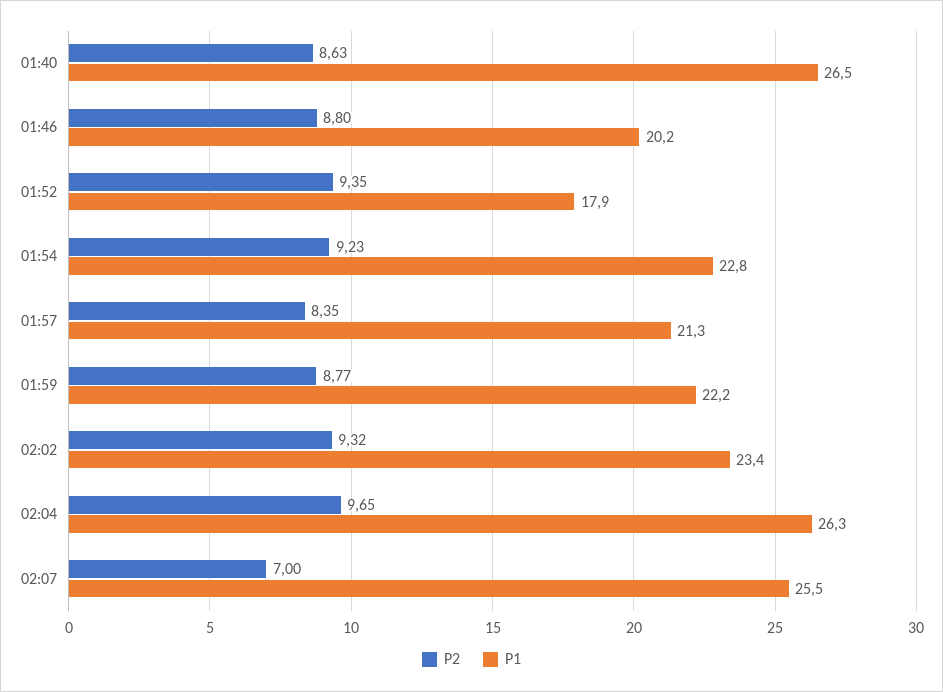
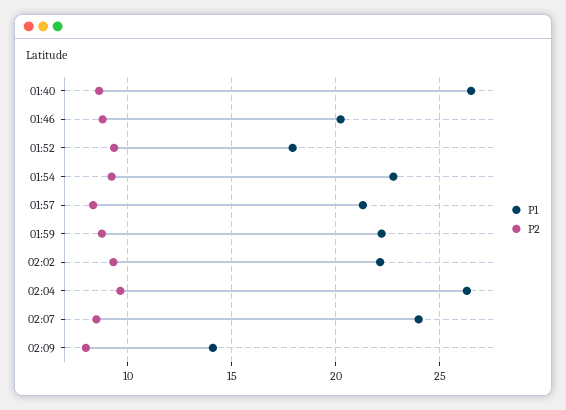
P1, 02:02: 23.4 -> 22
P2, 02:07: 7 -> 8.5
P1, 02:07: 25.5 -> 24
P1, 02:09: none -> 14
P2, 02:09: none -> 8

